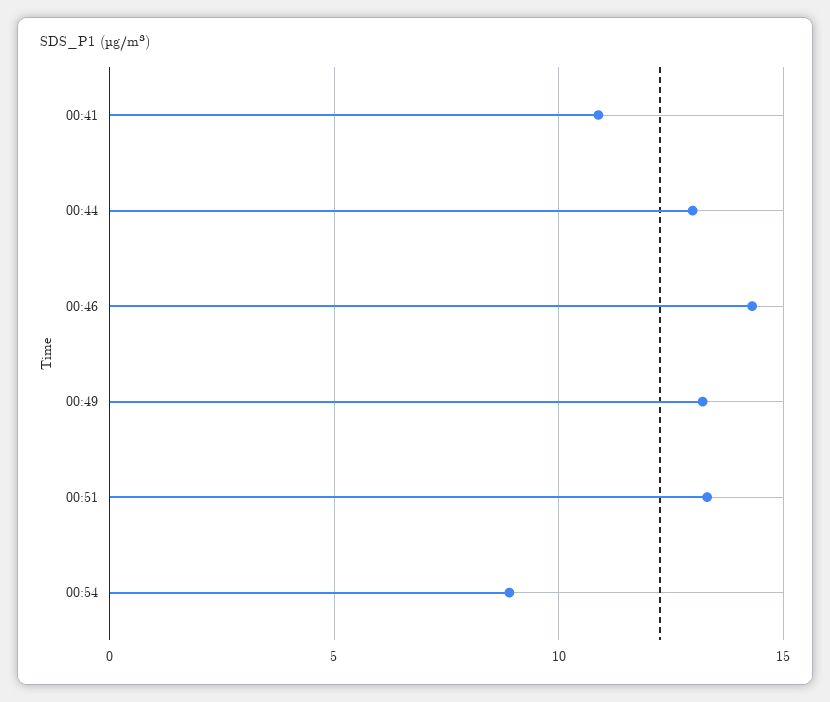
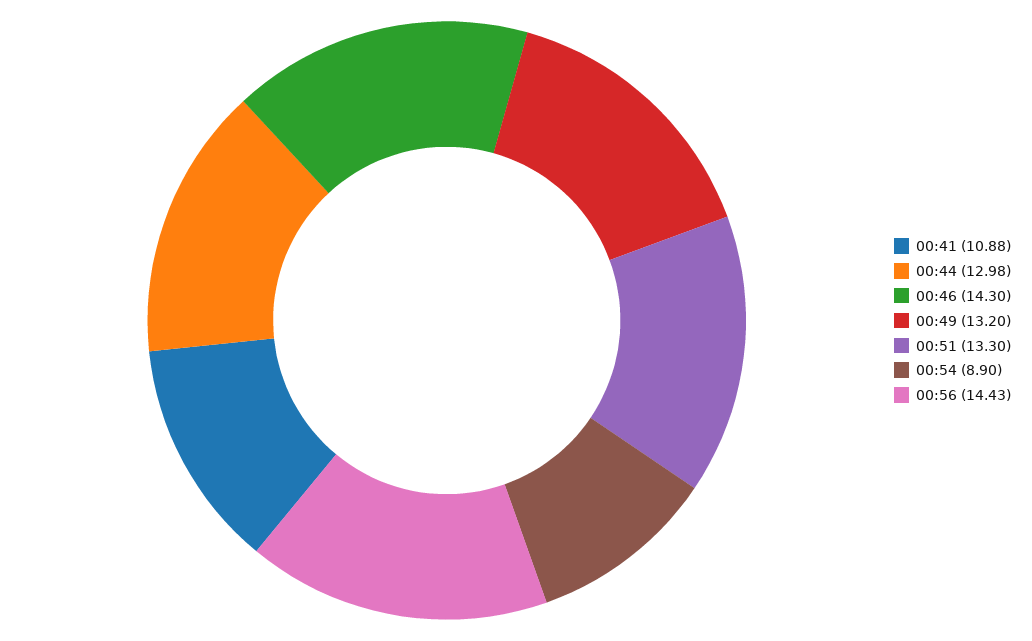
00:56: none -> 14.43

